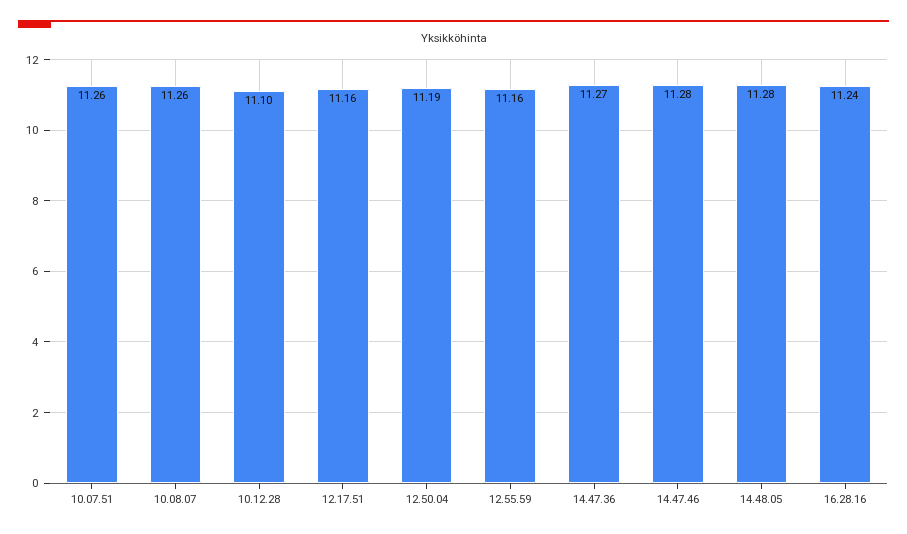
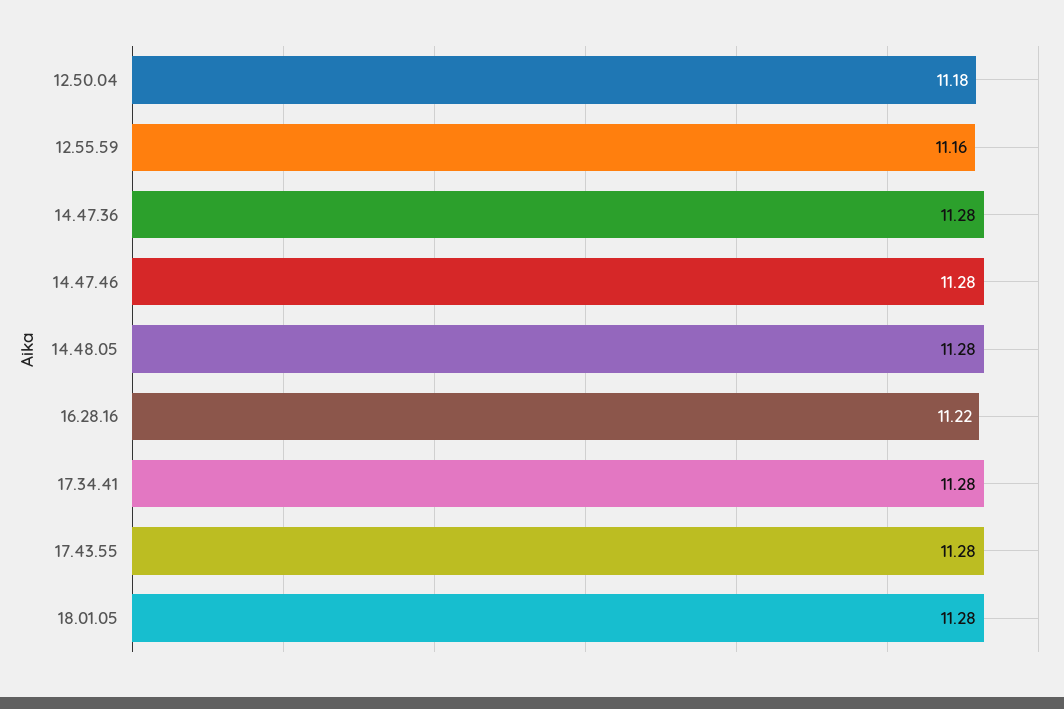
10.07.51: 11.26 -> none
10.08.07: 11.26 -> none
10.12.28: 11.1 -> none
12.17.51: 11.16 -> none
12.50.04: 11.19 -> 11.18
14.47.36: 11.27 -> 11.28
16.28.16: 11.24 -> 11.22
17.34.41: none -> 11.28
17.43.55: none -> 11.28
18.01.05: none -> 11.28

